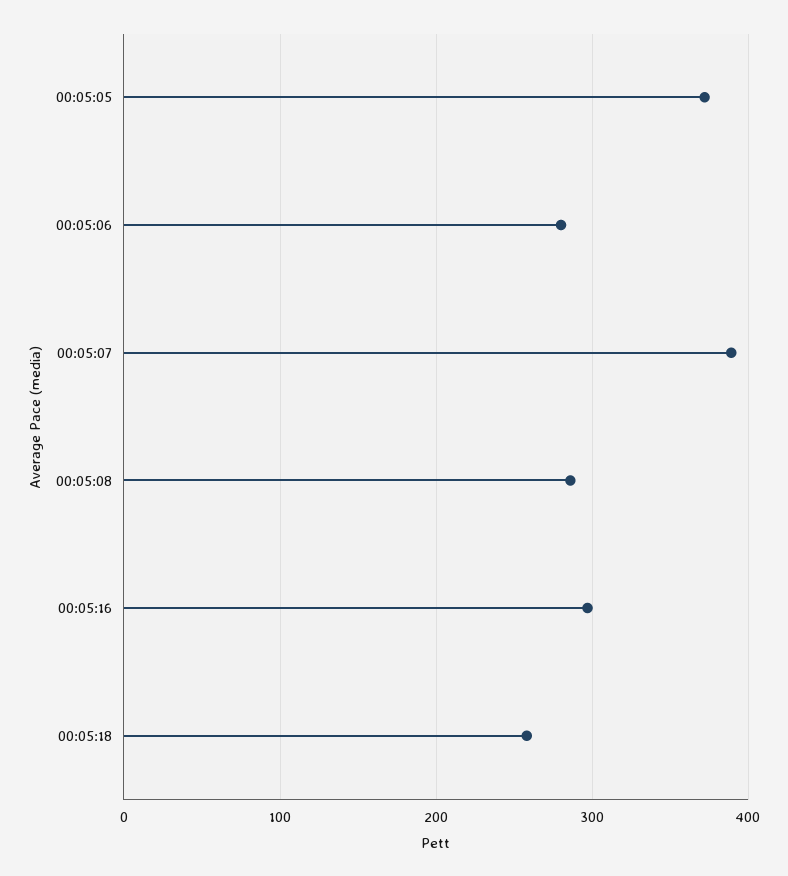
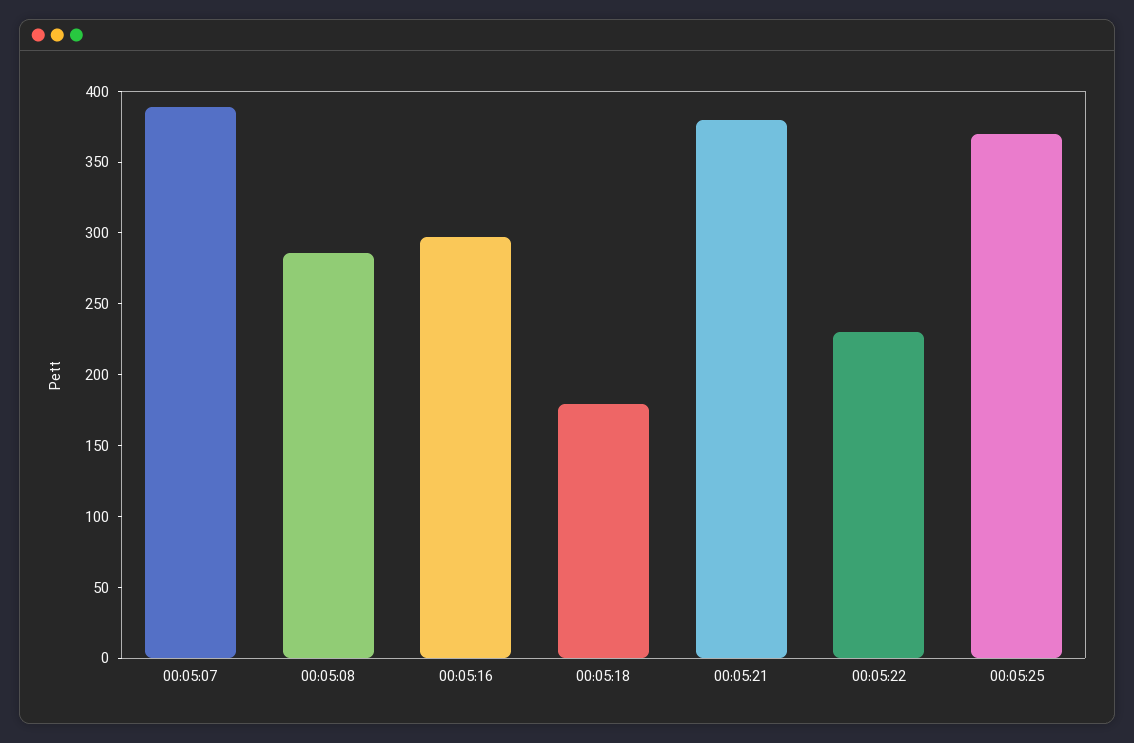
00:05:05: 370 -> none
00:05:06: 280 -> none
00:05:18: 260 -> 180
00:05:21: none -> 380
00:05:22: none -> 230
00:05:25: none -> 370

